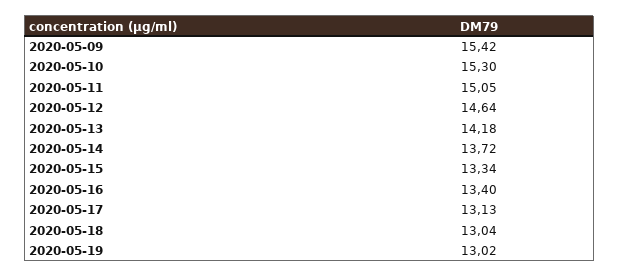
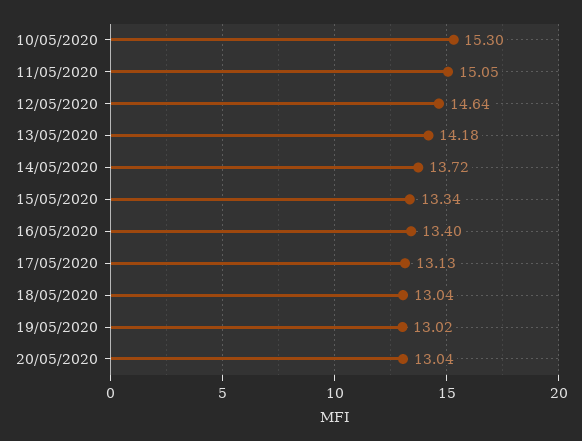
2020-05-09: 15.42 -> none
20/05/2020: none -> 13.04

